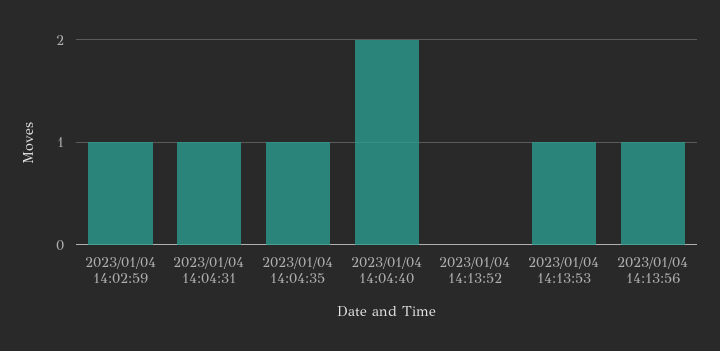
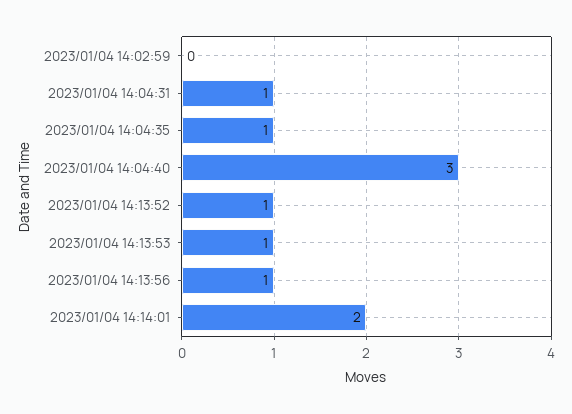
2023/01/04 14:02:59: 1 -> 0
2023/01/04 14:04:40: 2 -> 3
2023/01/04 14:13:52: 0 -> 1
2023/01/04 14:14:01: none -> 2

